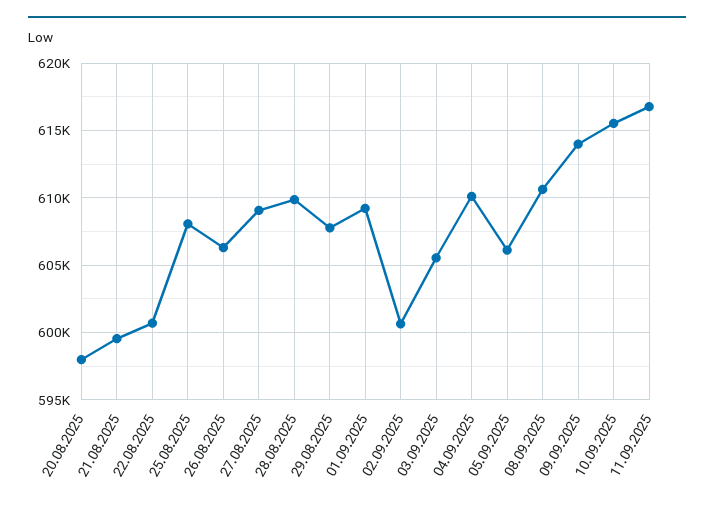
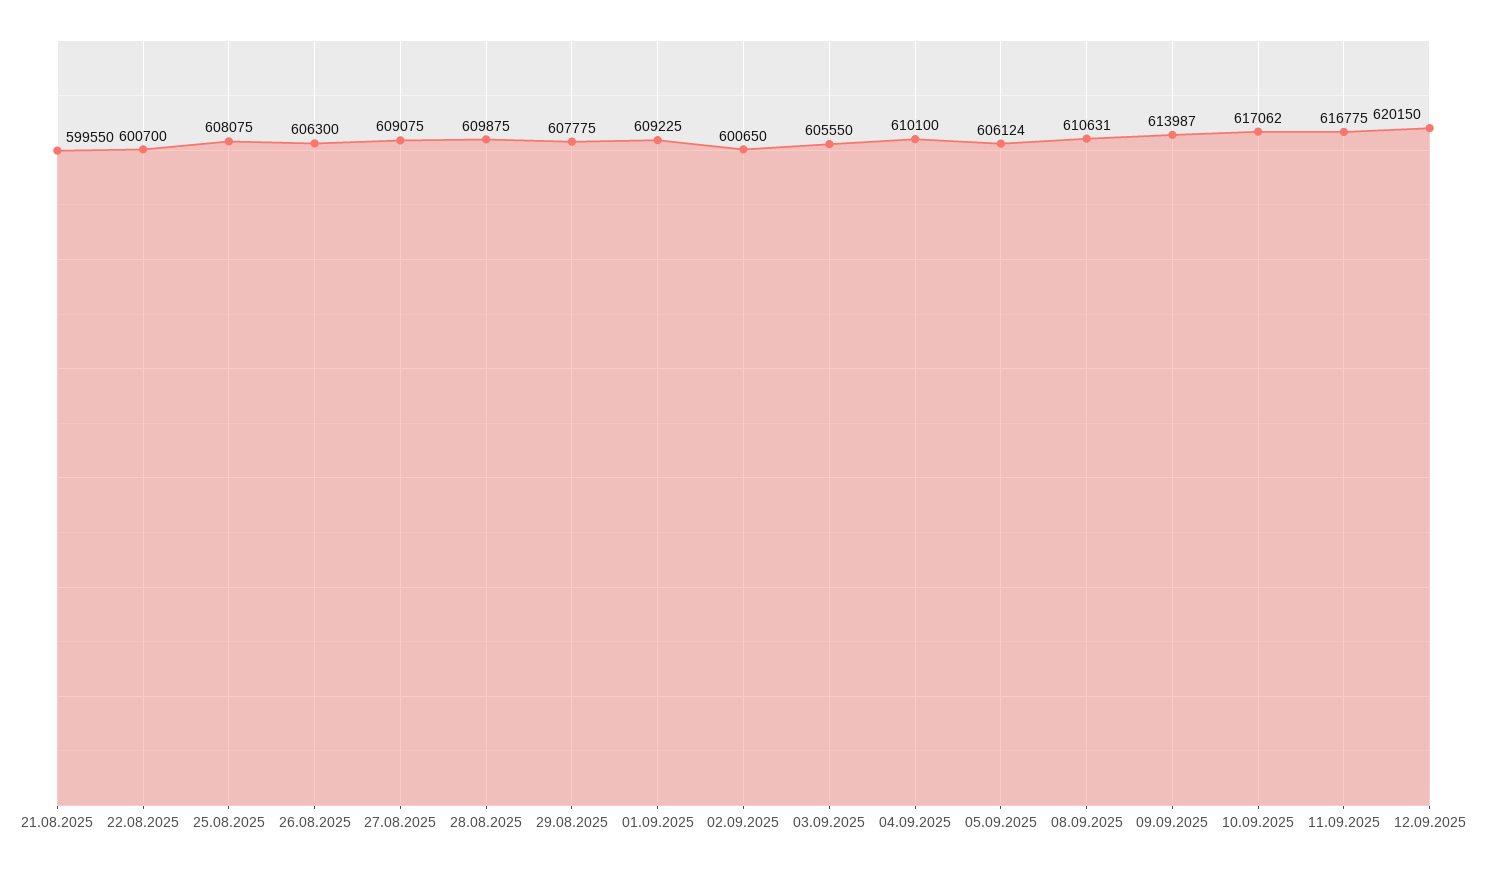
20.08.2025: 598000 -> none
10.09.2025: 615500 -> 617062
12.09.2025: none -> 620150

